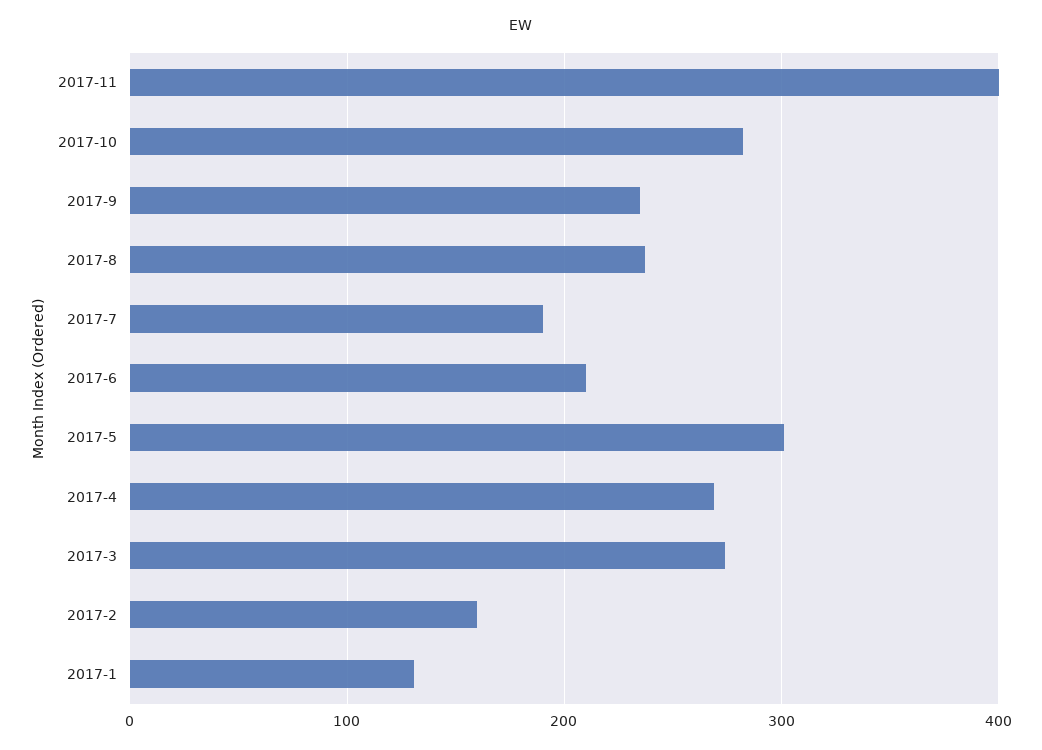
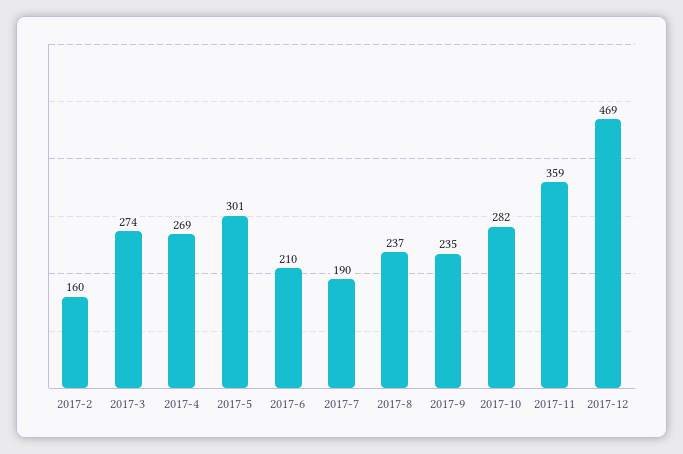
2017-11: 400 -> 359
2017-1: 130 -> none
2017-12: none -> 469

